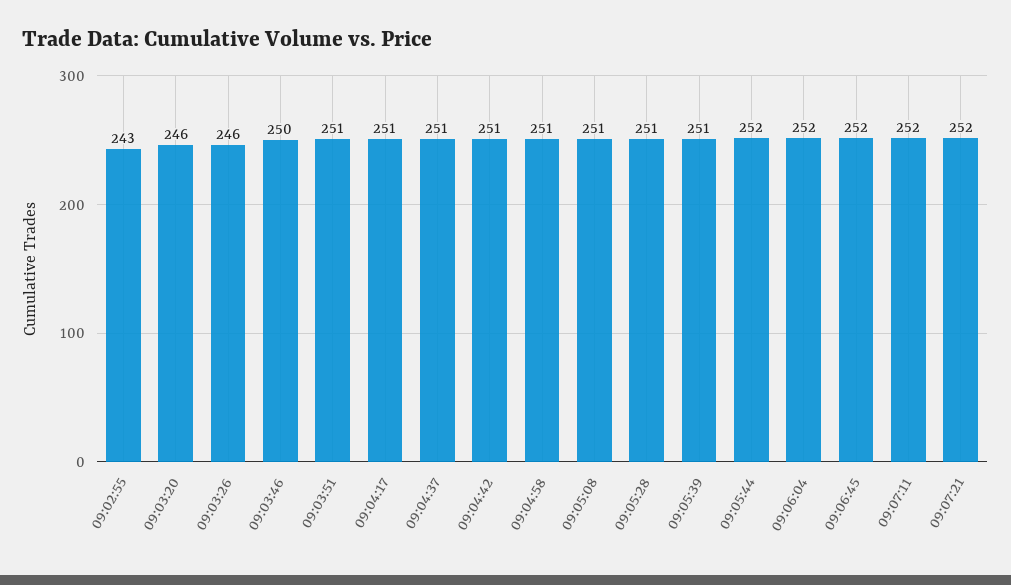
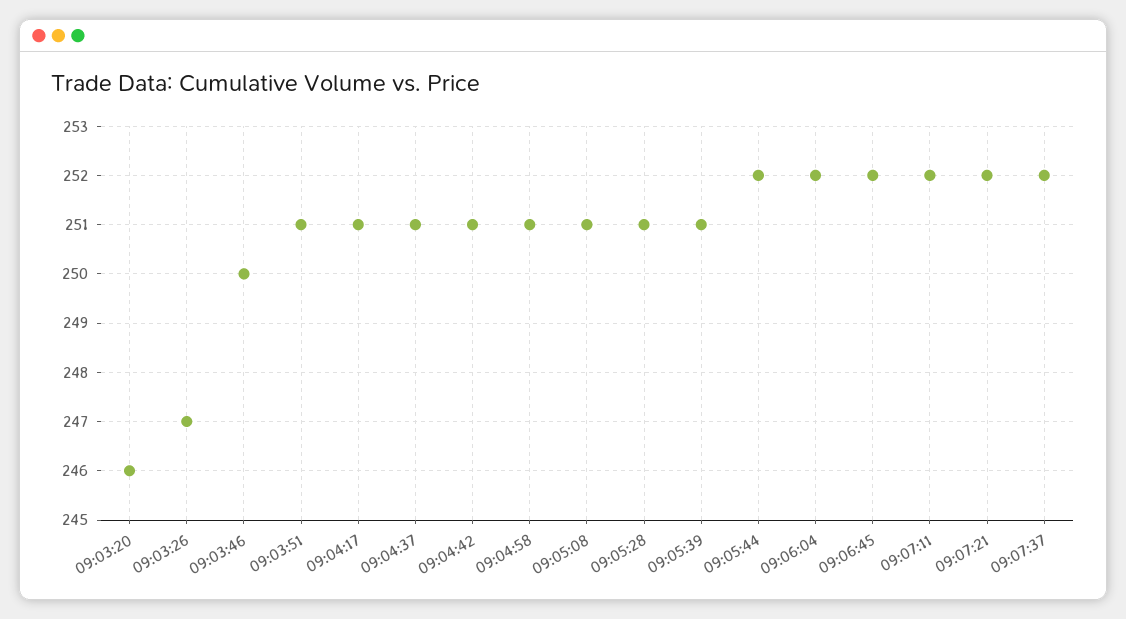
09:02:55: 243 -> none
09:03:26: 246 -> 247
09:07:37: none -> 252

